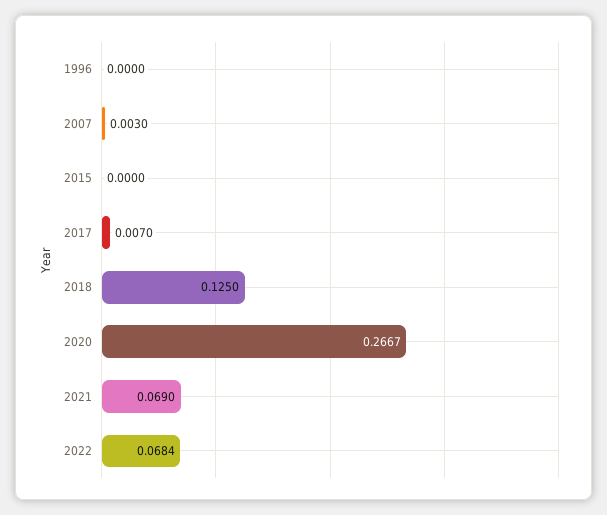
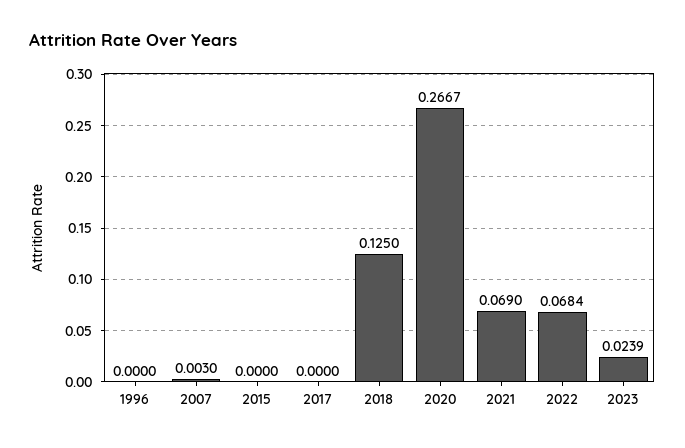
2017: 0.007 -> 0
2023: none -> 0.0239

